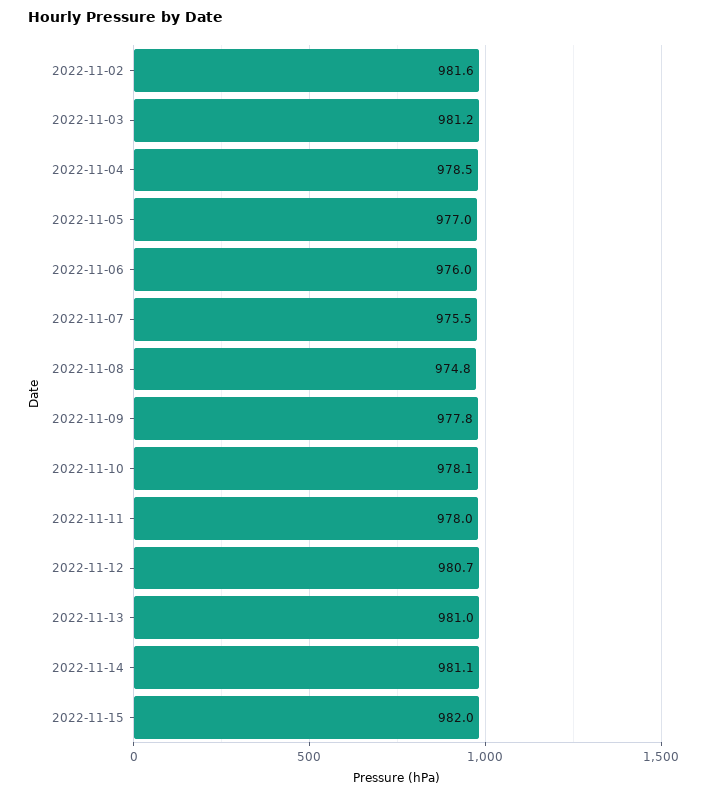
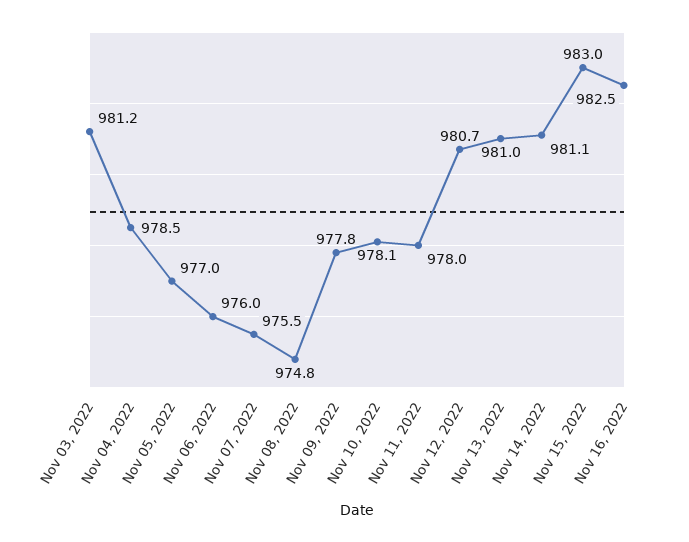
2022-11-02: 981.6 -> none
2022-11-15: 982 -> 983
Nov 16, 2022: none -> 982.5

